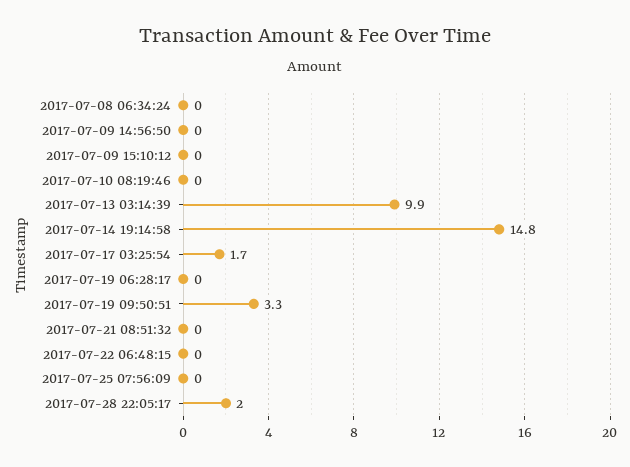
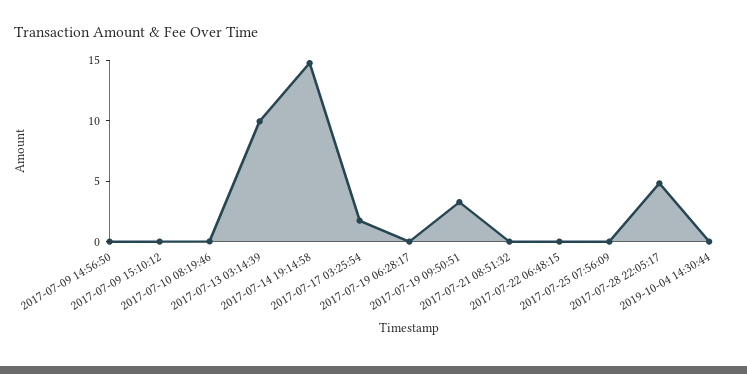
2017-07-08 06:34:24: 0 -> none
2017-07-28 22:05:17: 2 -> 5
2019-10-04 14:30:44: none -> 0

